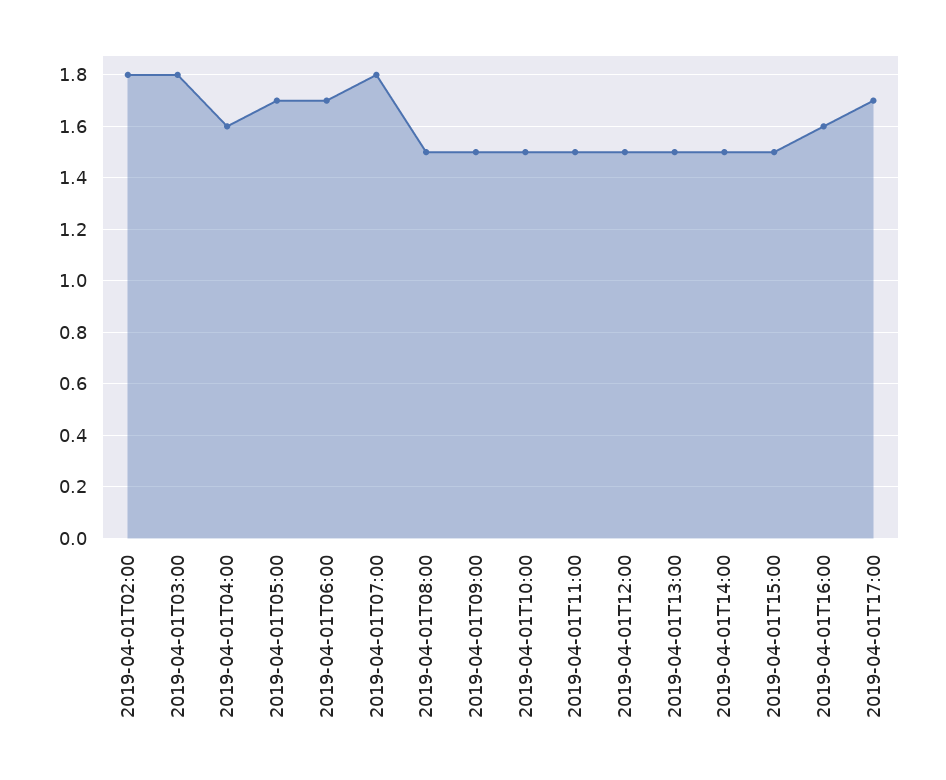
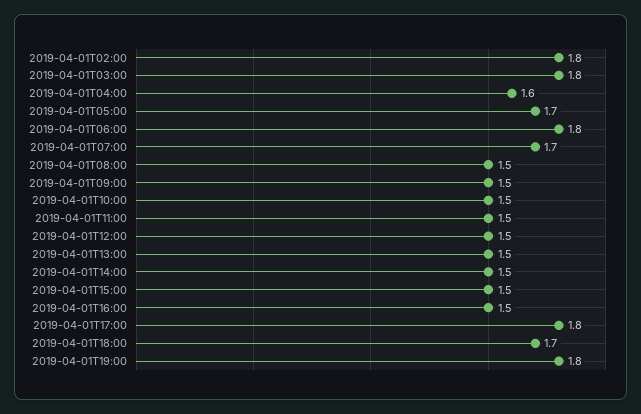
2019-04-01T06:00: 1.7 -> 1.8
2019-04-01T07:00: 1.8 -> 1.7
2019-04-01T16:00: 1.6 -> 1.5
2019-04-01T17:00: 1.7 -> 1.8
2019-04-01T18:00: none -> 1.7
2019-04-01T19:00: none -> 1.8

